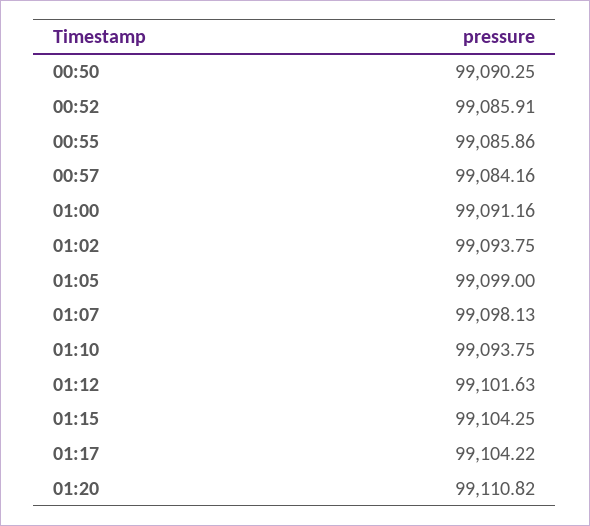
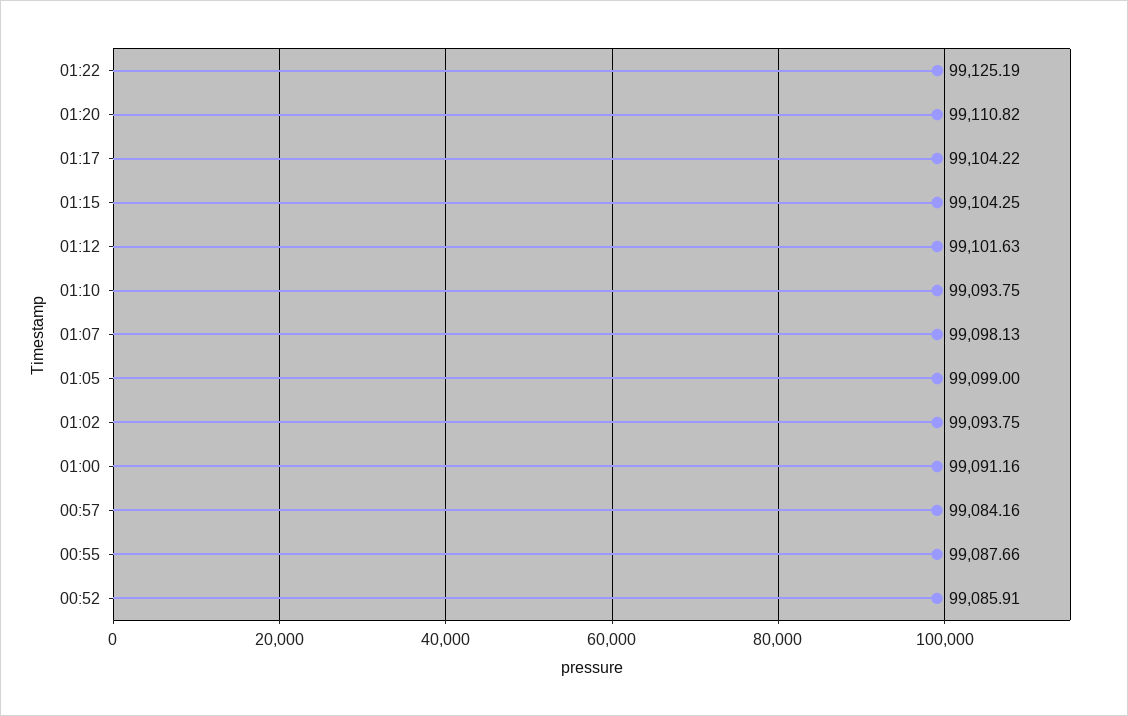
00:50: 99090.25 -> none
00:55: 99085.86 -> 99087.66
01:22: none -> 99125.19

